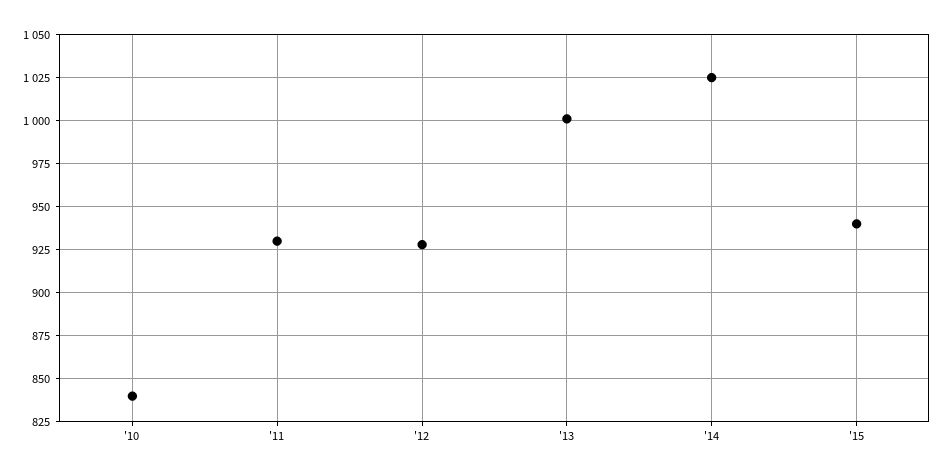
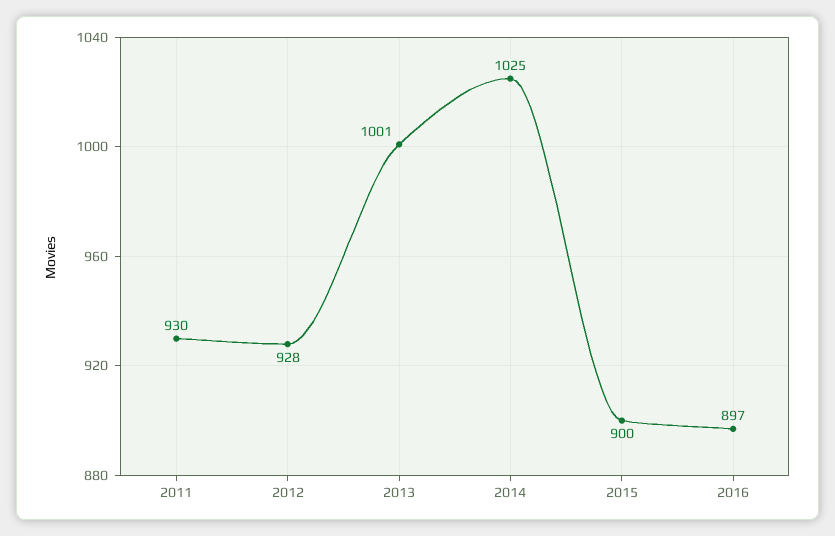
'10: 840 -> none
'15: 940 -> 900
2016: none -> 897

